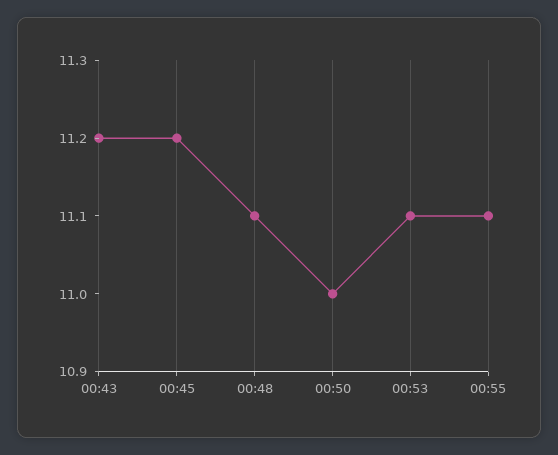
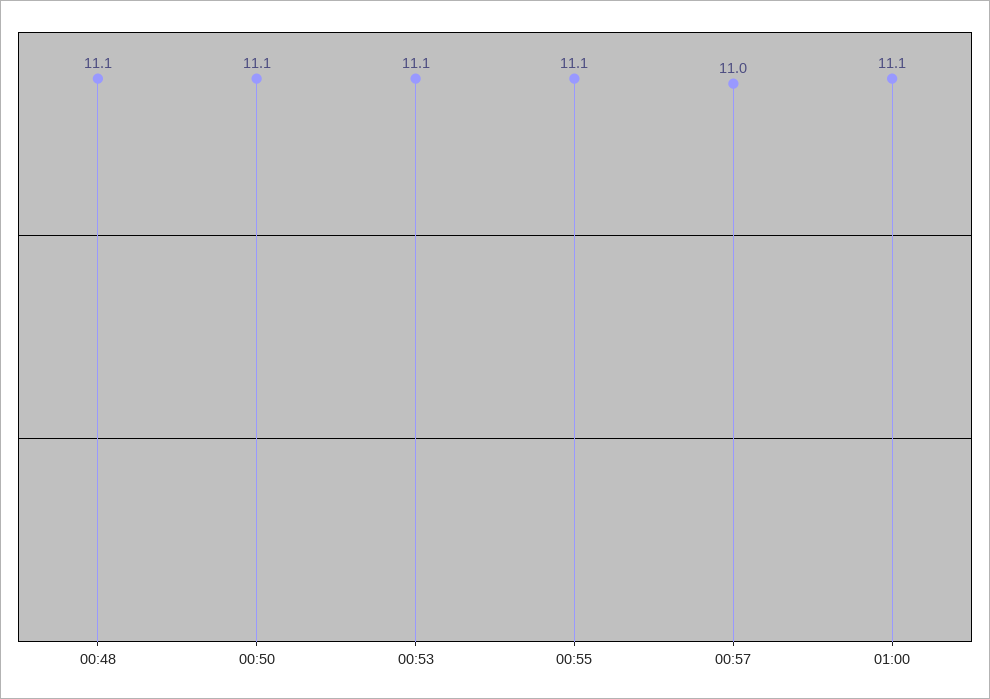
00:43: 11.2 -> none
00:45: 11.2 -> none
00:50: 11 -> 11.1
00:57: none -> 11
01:00: none -> 11.1

